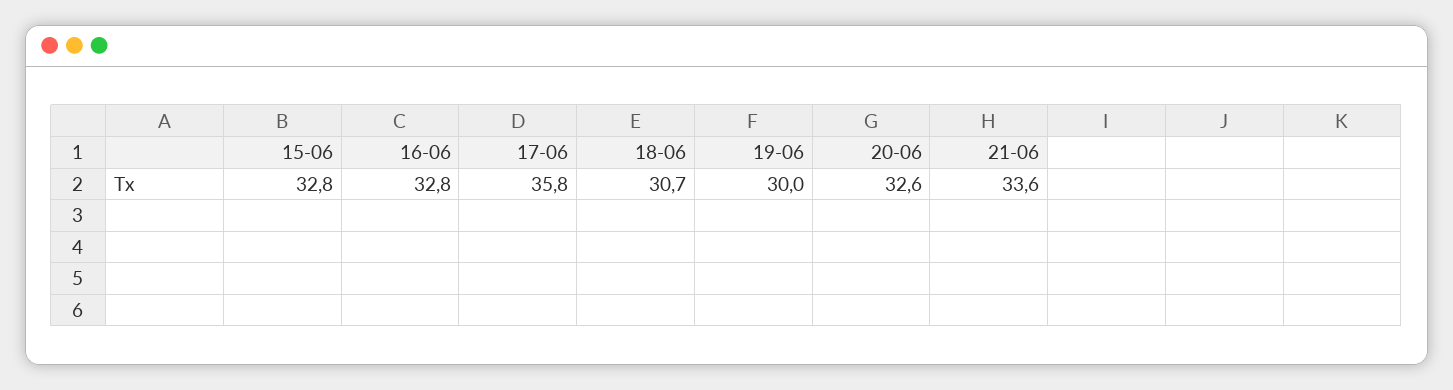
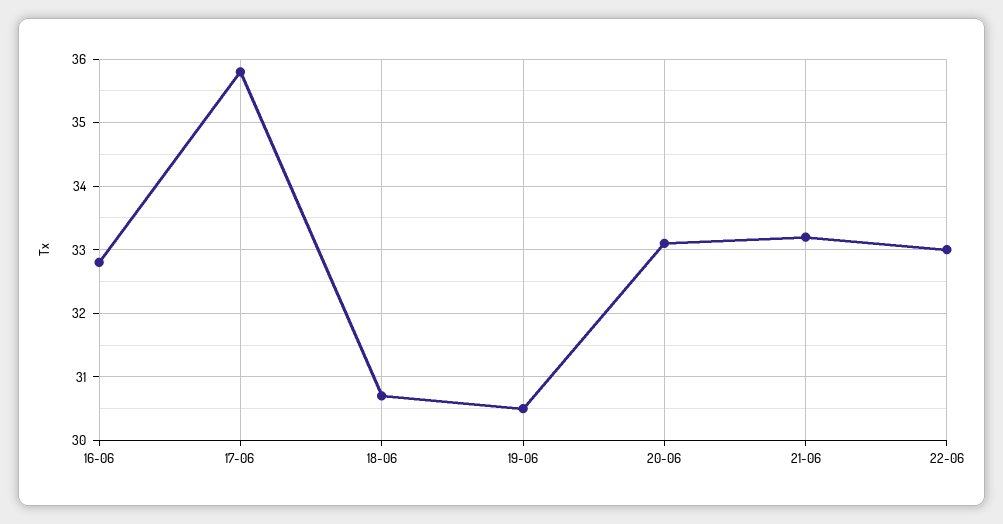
15-06: 32.8 -> none
19-06: 30 -> 30.5
20-06: 32.6 -> 33.1
21-06: 33.6 -> 33.2
22-06: none -> 33

